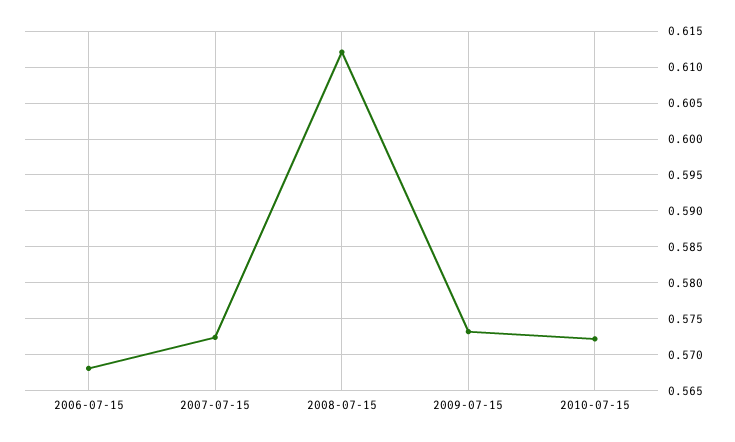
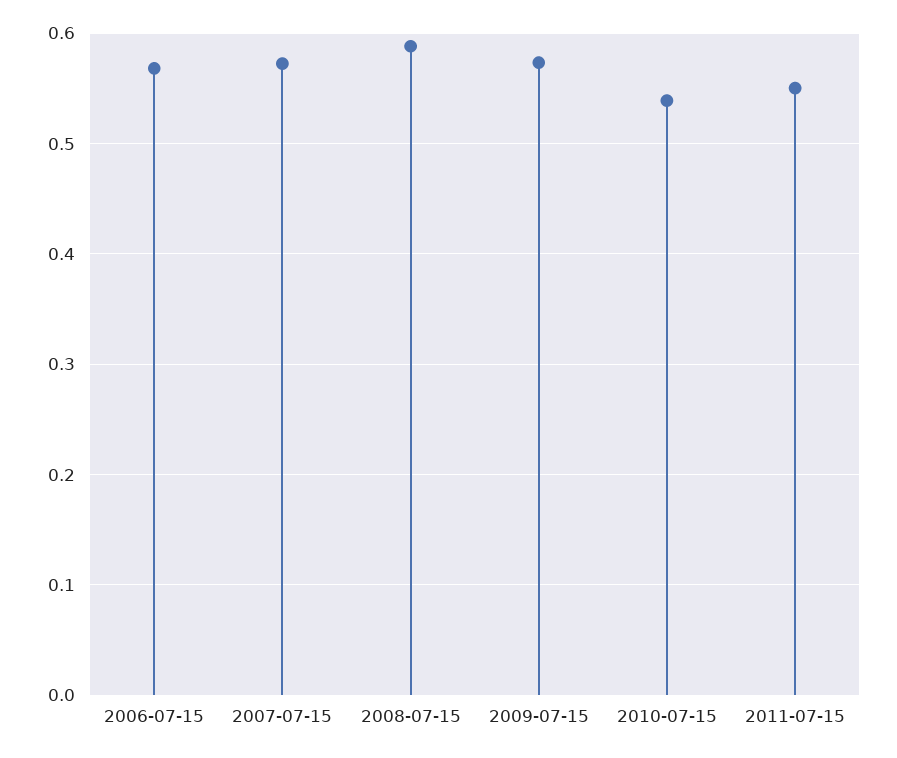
2008-07-15: 0.612 -> 0.59
2010-07-15: 0.572 -> 0.54
2011-07-15: none -> 0.55

